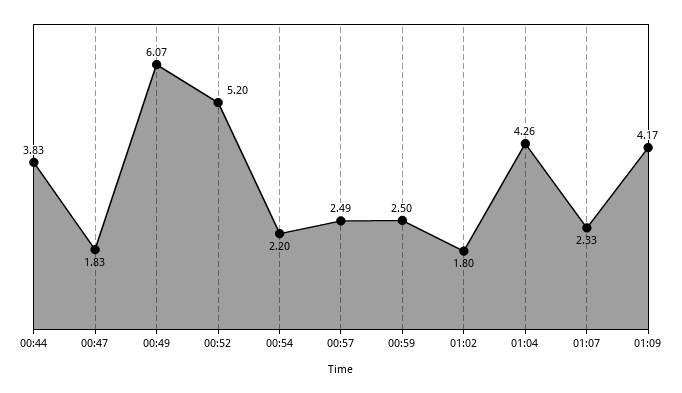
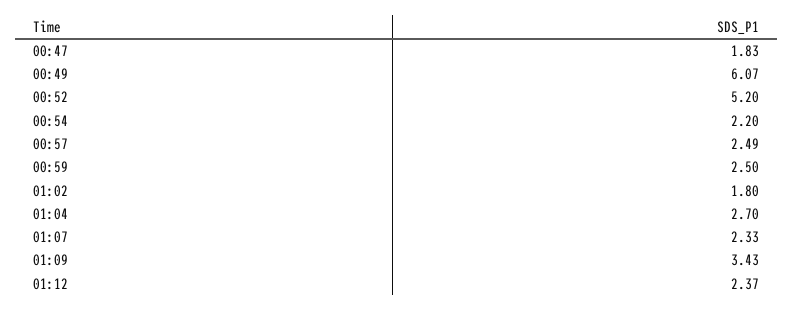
00:44: 3.83 -> none
01:04: 4.26 -> 2.7
01:09: 4.17 -> 3.43
01:12: none -> 2.37

